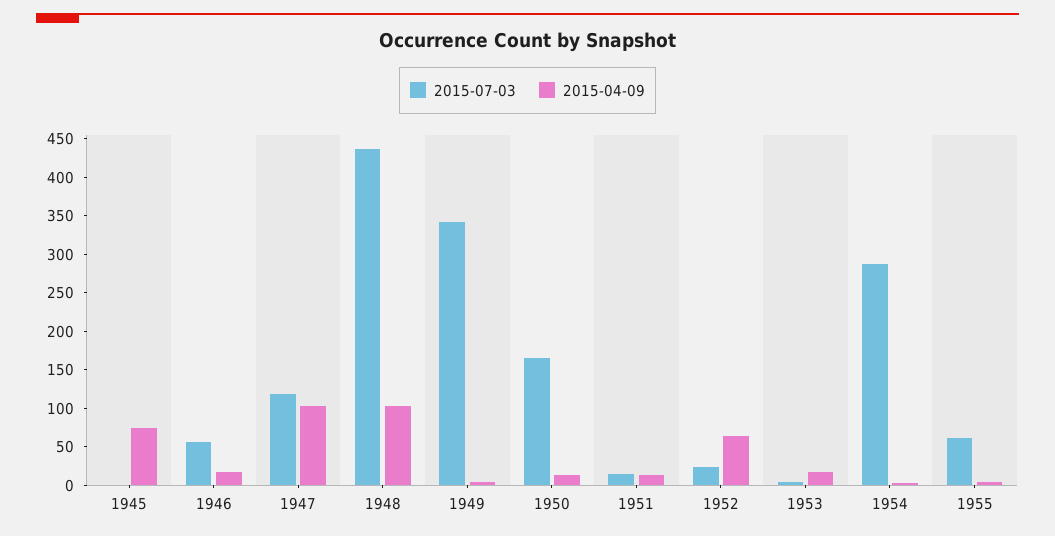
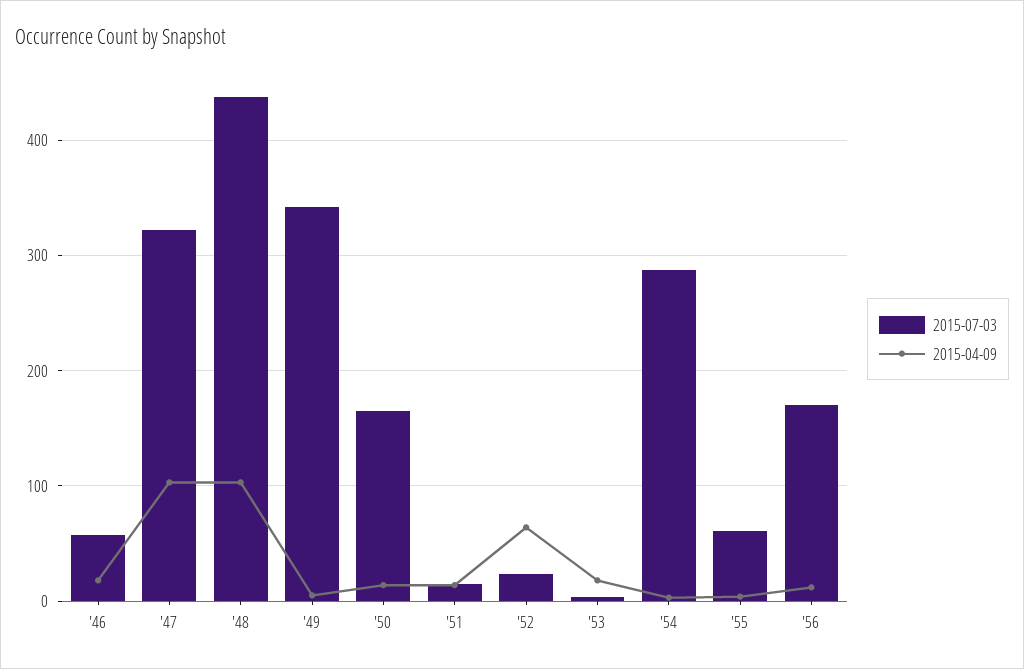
2015-07-03, 1945: 0 -> none
2015-04-09, 1945: 75 -> none
2015-07-03, 1947: 125 -> 320
2015-07-03, '56: none -> 170
2015-04-09, '56: none -> 10

